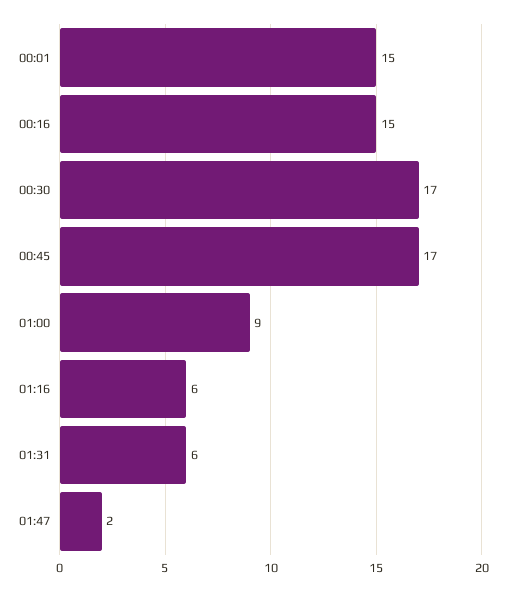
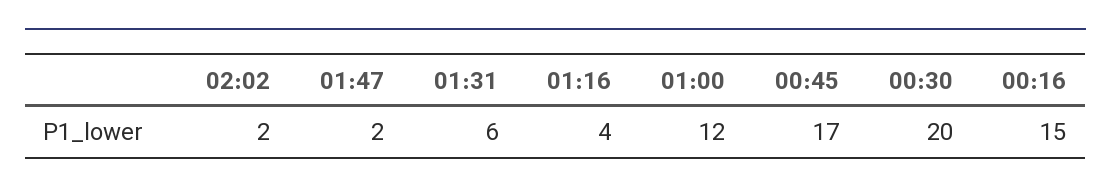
00:01: 15 -> none
00:30: 17 -> 20
01:00: 9 -> 12
01:16: 6 -> 4
02:02: none -> 2

